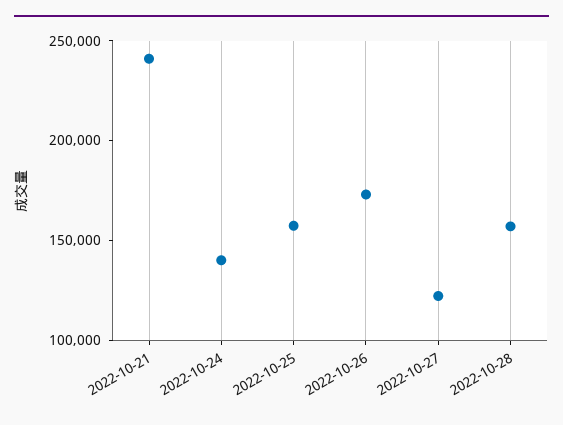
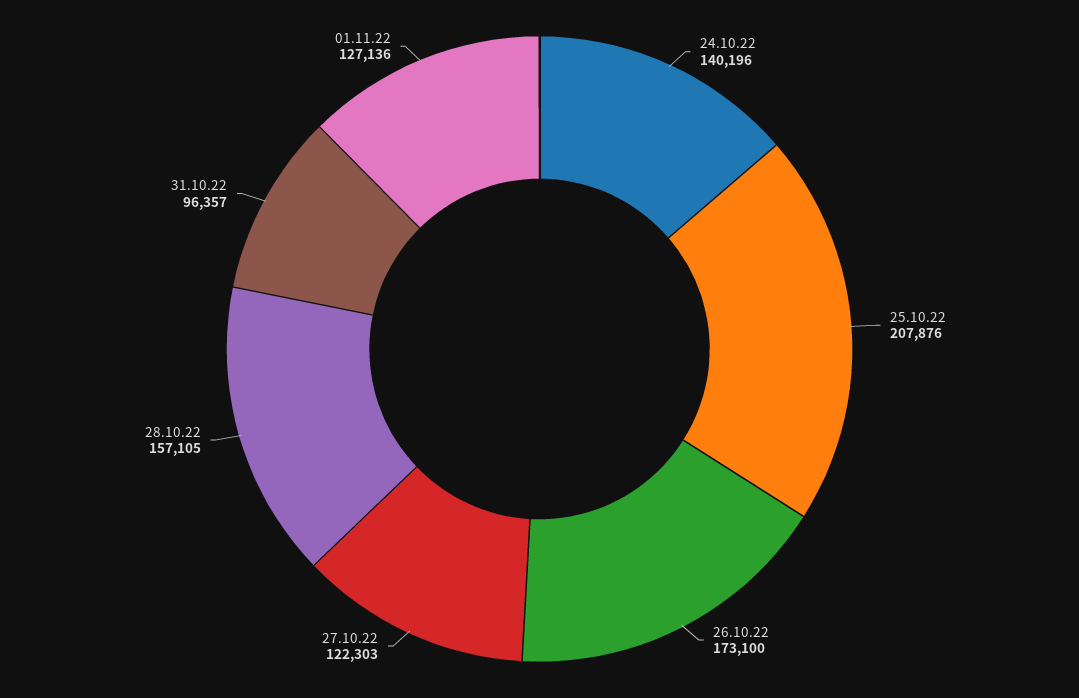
2022-10-21: 240000 -> none
2022-10-25: 160000 -> 207876
31.10.22: none -> 96357
01.11.22: none -> 127136

